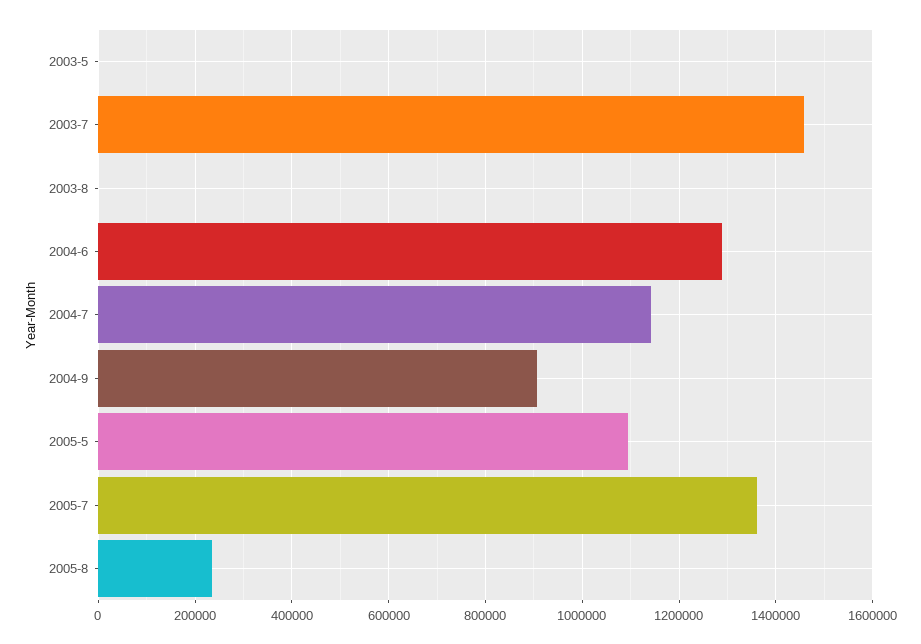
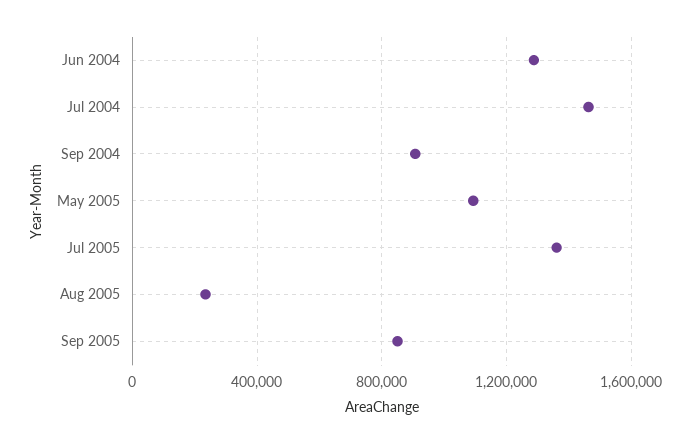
2003-5: 0 -> none
2003-7: 1460000 -> none
2003-8: 0 -> none
2004-7: 1140000 -> 1450000
Sep 2005: none -> 850000

